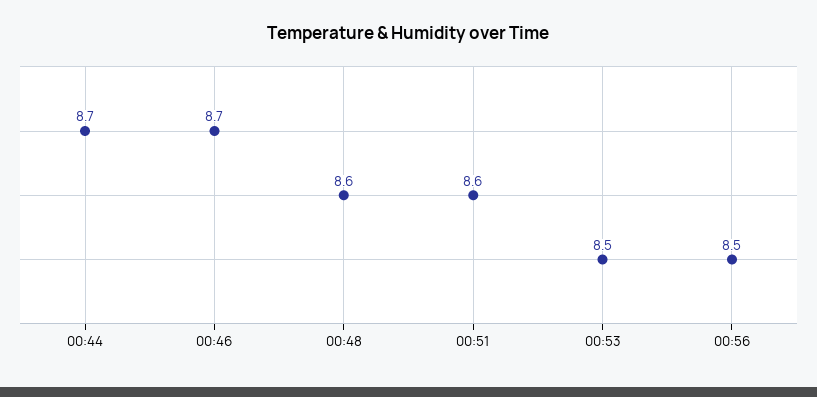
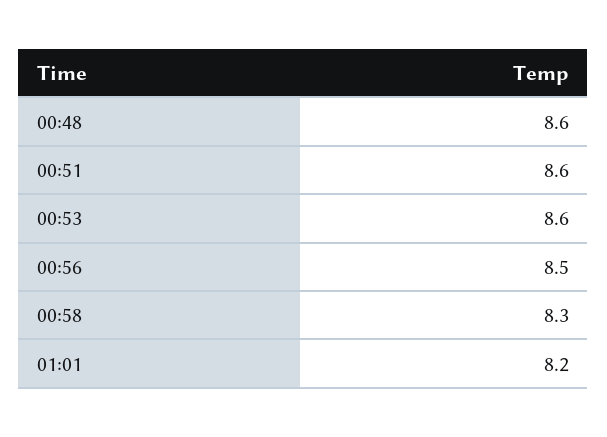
00:44: 8.7 -> none
00:46: 8.7 -> none
00:53: 8.5 -> 8.6
00:58: none -> 8.3
01:01: none -> 8.2

